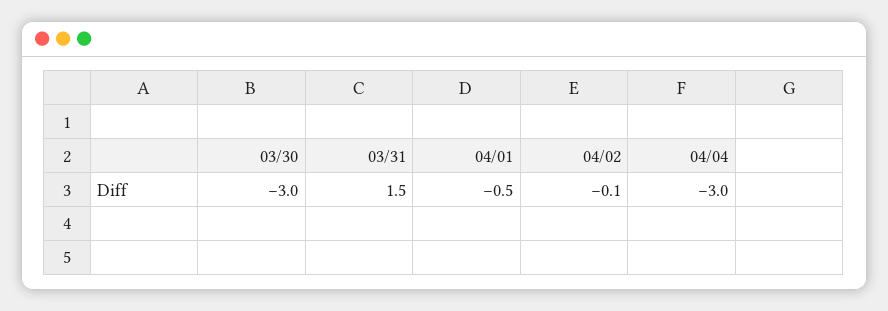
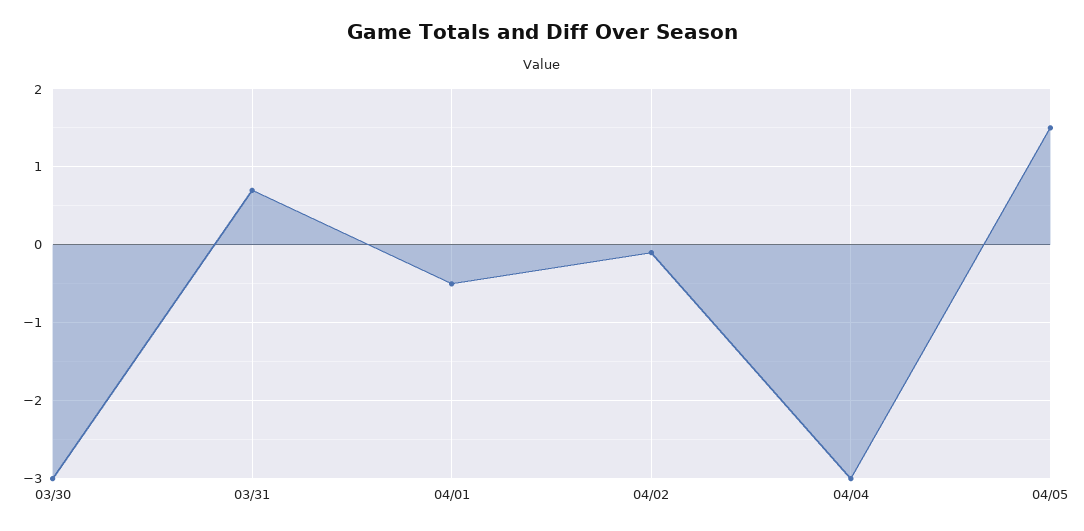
03/31: 1.5 -> 0.7
04/05: none -> 1.5

